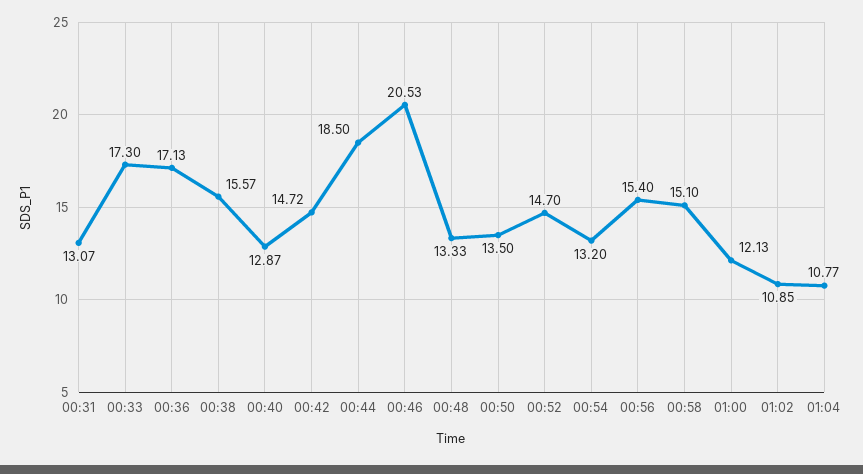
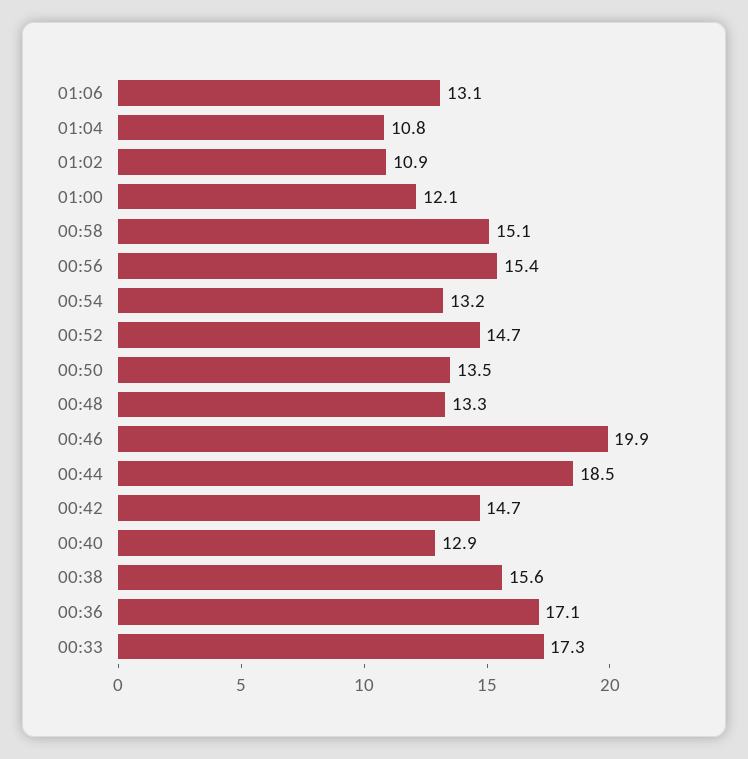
00:31: 13.07 -> none
00:46: 20.53 -> 19.9
01:06: none -> 13.1

